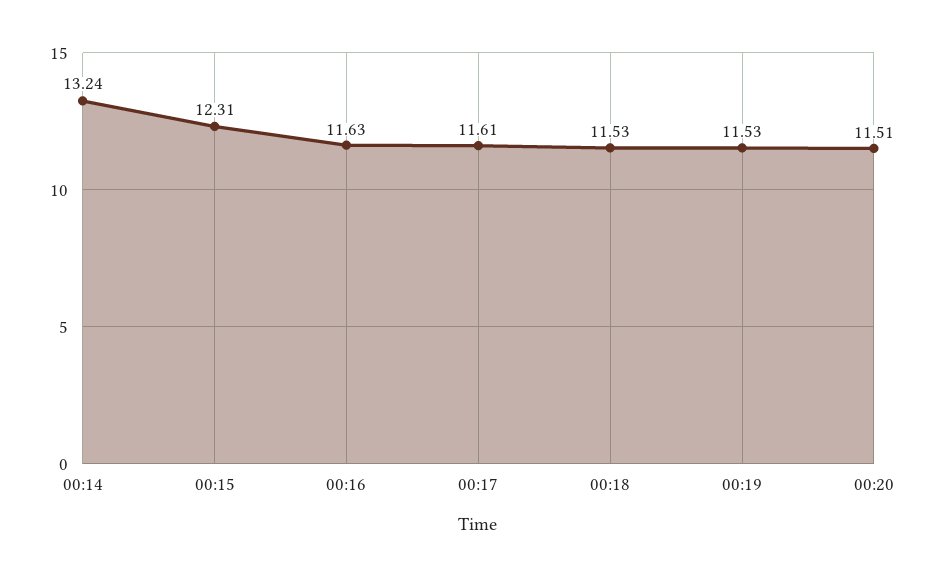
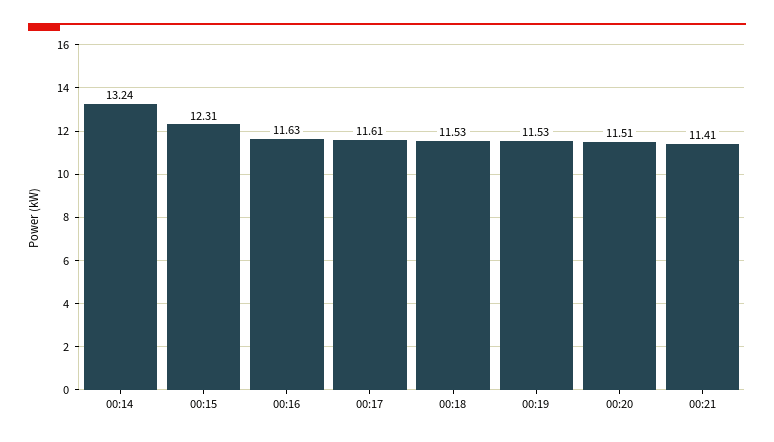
00:21: none -> 11.41

